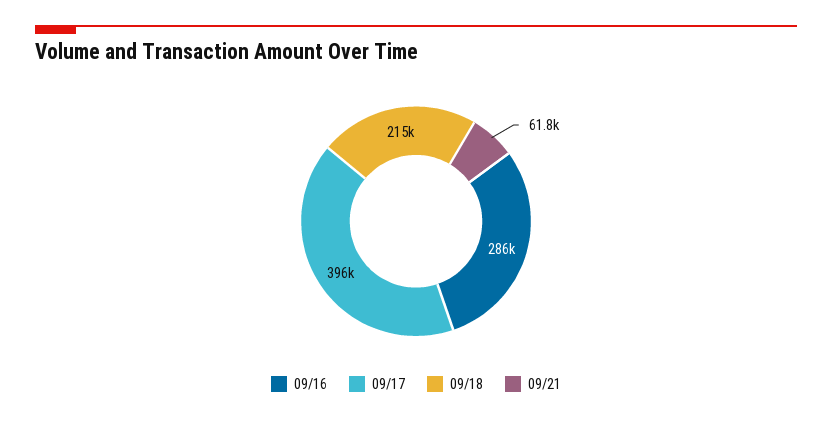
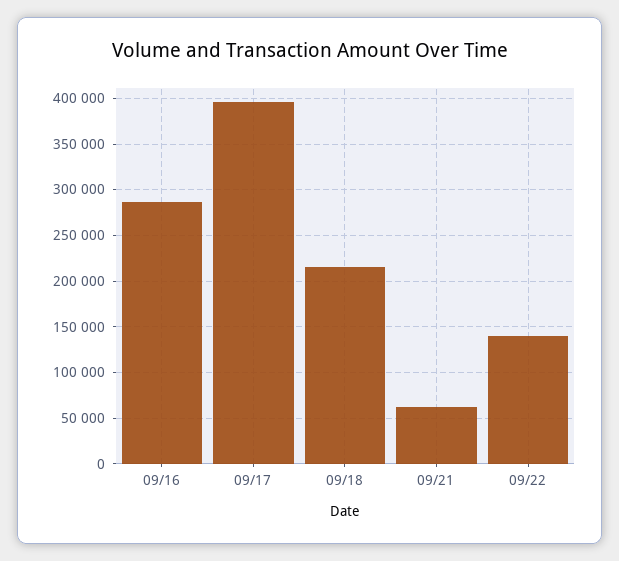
09/22: none -> 140000

